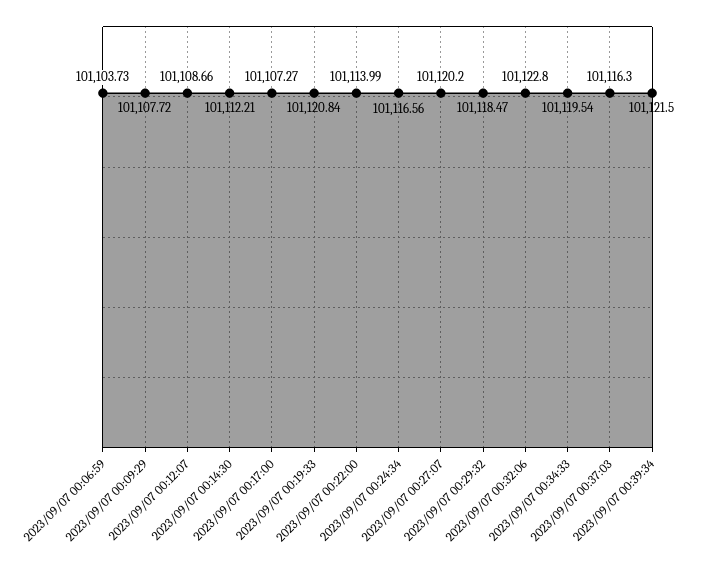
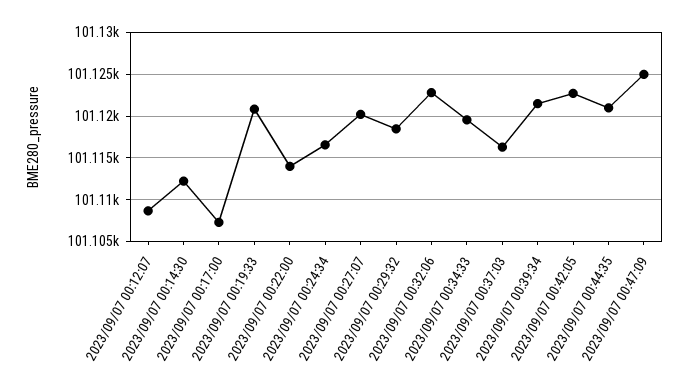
2023/09/07 00:06:59: 101103.73 -> none
2023/09/07 00:09:29: 101107.72 -> none
2023/09/07 00:42:05: none -> 101123
2023/09/07 00:44:35: none -> 101121
2023/09/07 00:47:09: none -> 101125

